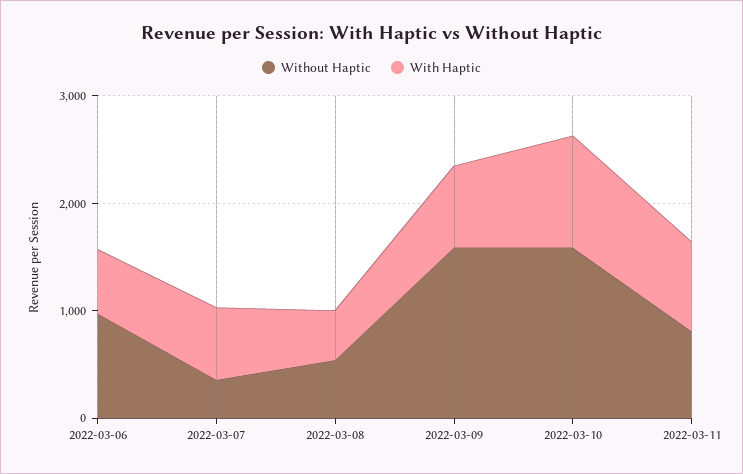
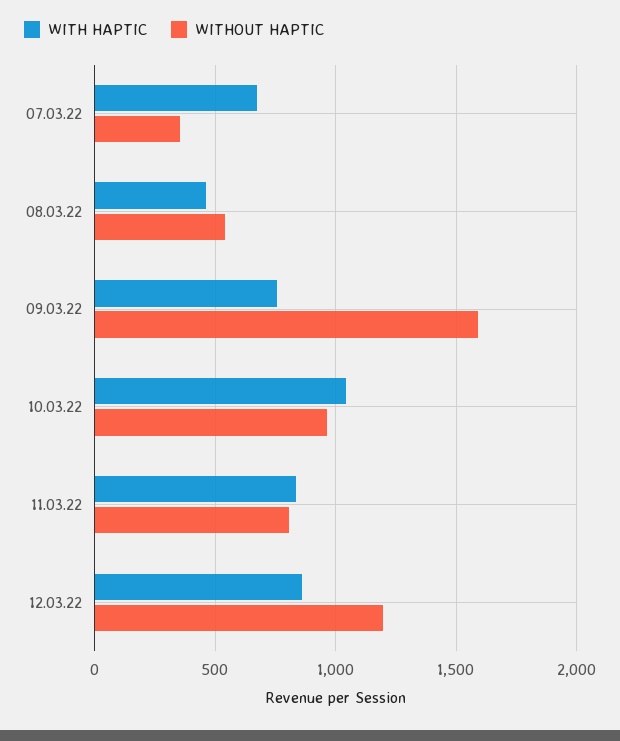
Without Haptic, 2022-03-06: 1000 -> none
With Haptic, 2022-03-06: 600 -> none
Without Haptic, 2022-03-10: 1600 -> 950
With Haptic, 12.03.22: none -> 850
Without Haptic, 12.03.22: none -> 1200

